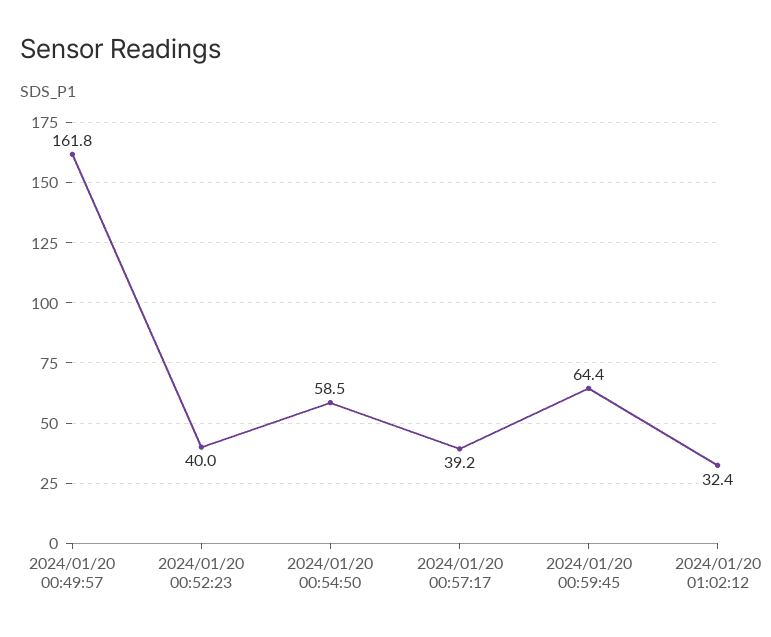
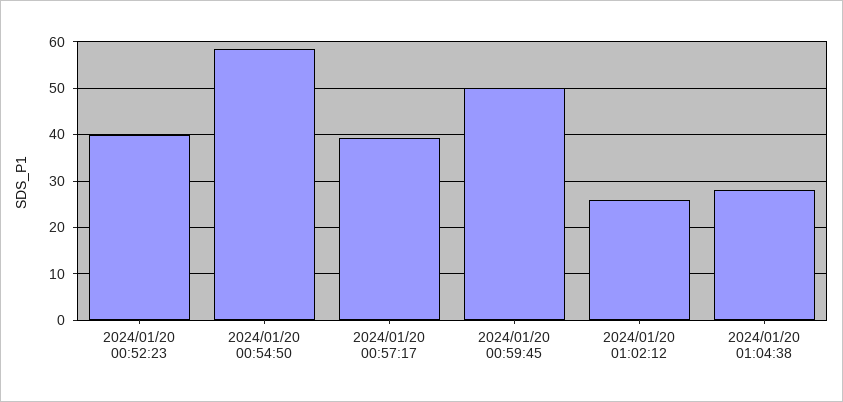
2024/01/20 00:49:57: 161.8 -> none
2024/01/20 00:59:45: 64.4 -> 50
2024/01/20 01:02:12: 32.4 -> 26
2024/01/20 01:04:38: none -> 28

